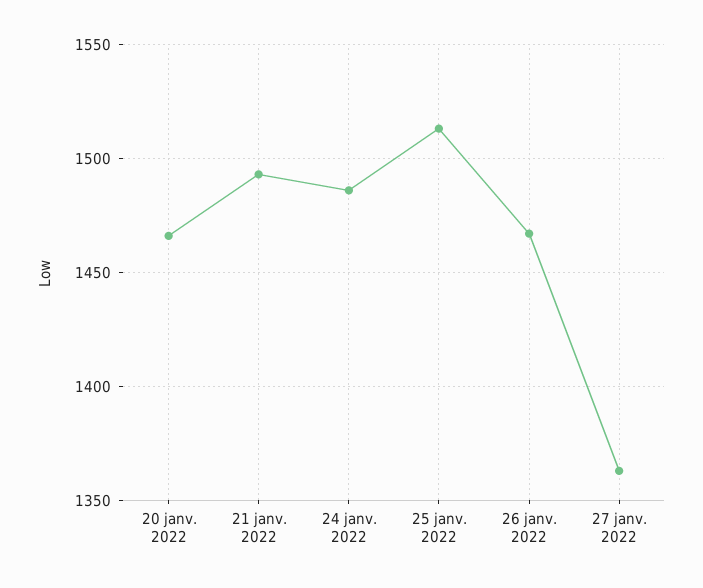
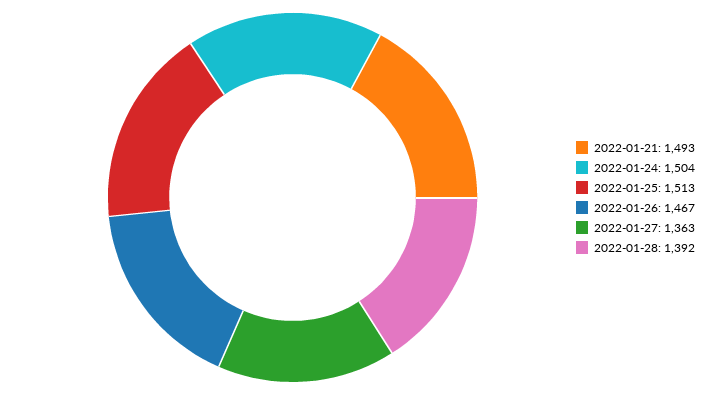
20 janv. 2022: 1465 -> none
24 janv. 2022: 1485 -> 1504
2022-01-28: none -> 1392

